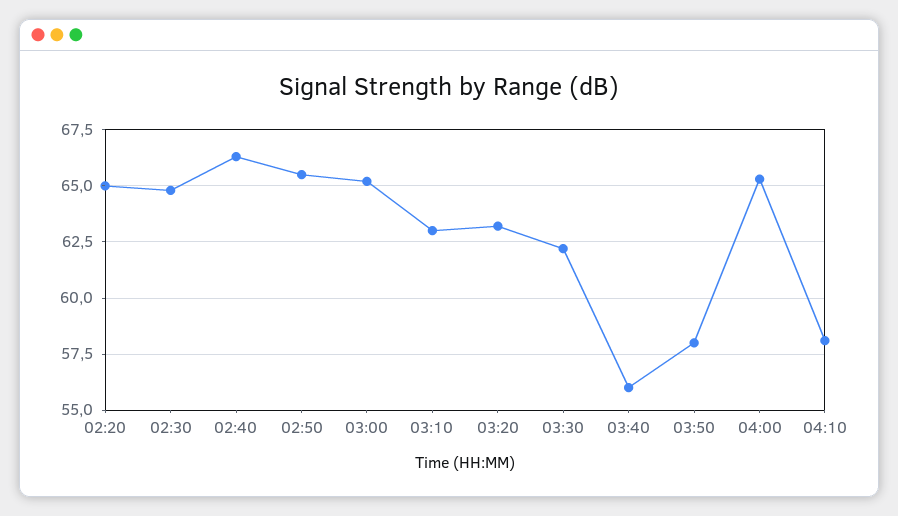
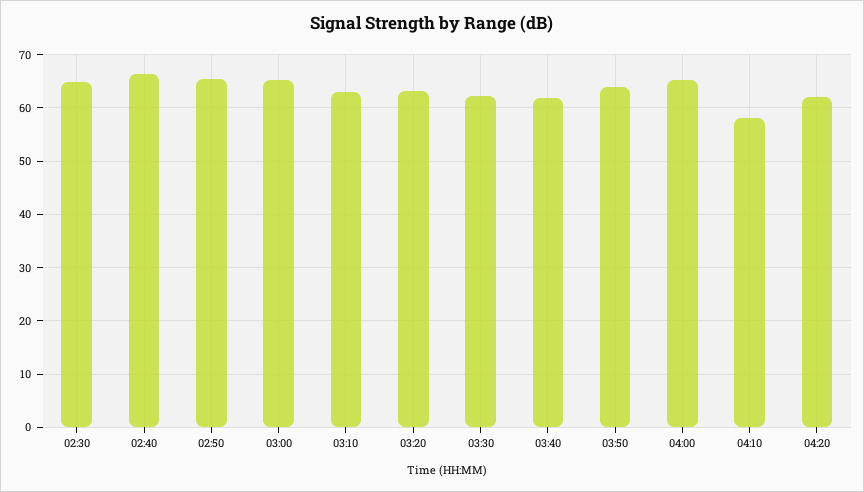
02:20: 65 -> none
03:40: 56 -> 62
03:50: 58 -> 64
04:20: none -> 62

